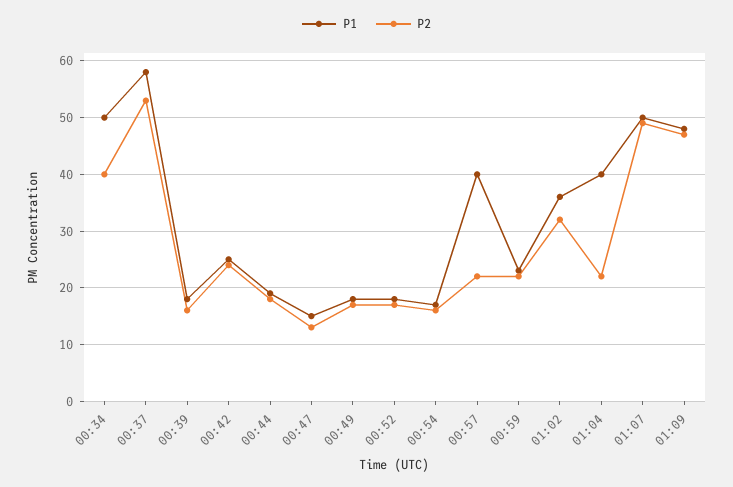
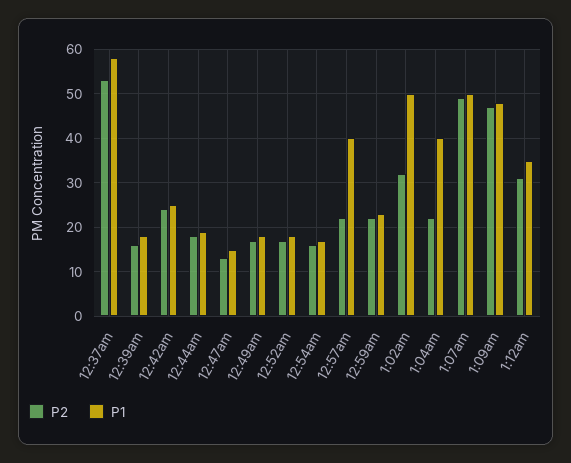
P1, 00:34: 50 -> none
P2, 00:34: 40 -> none
P1, 01:02: 35 -> 50
P2, 1:12am: none -> 30
P1, 1:12am: none -> 35

